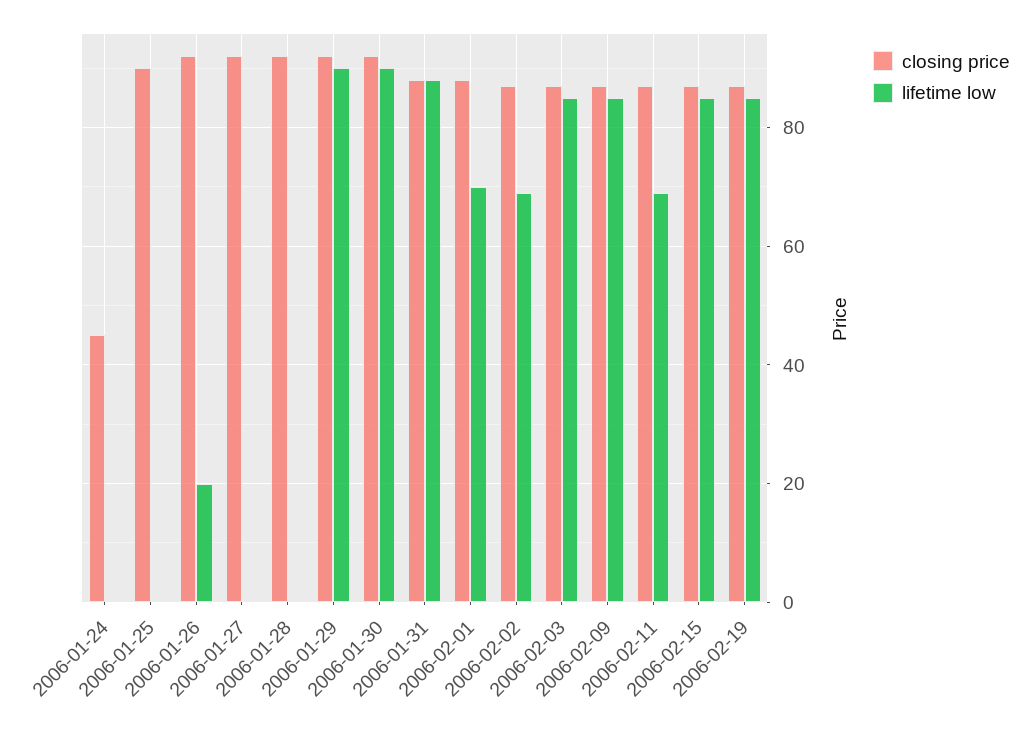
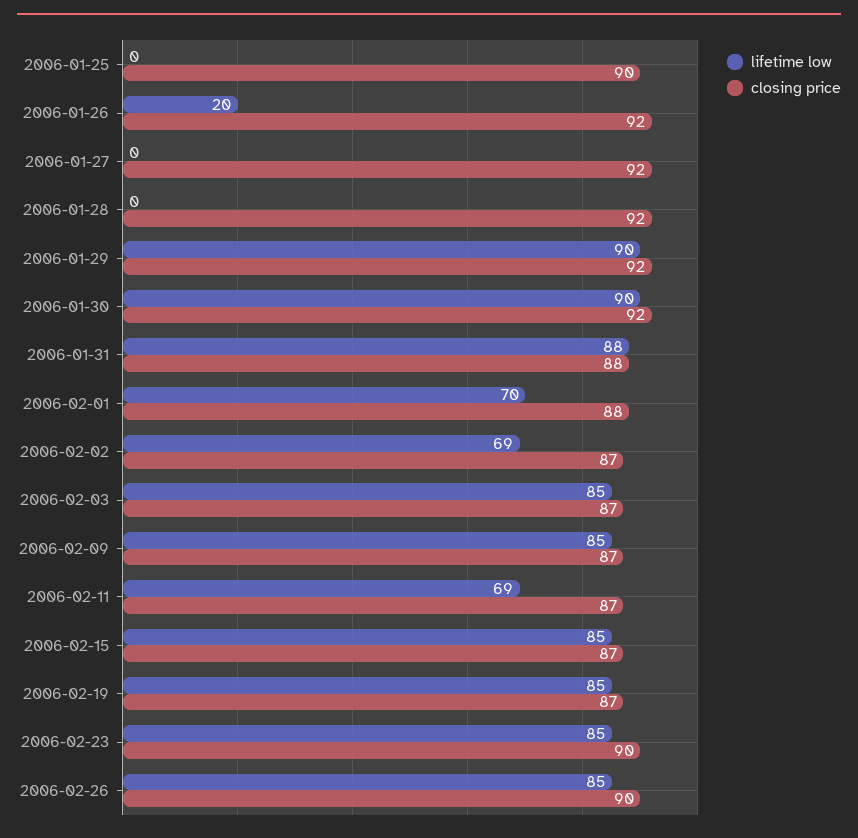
closing price, 2006-01-24: 45 -> none
lifetime low, 2006-01-24: 0 -> none
lifetime low, 2006-02-23: none -> 85
closing price, 2006-02-23: none -> 90
lifetime low, 2006-02-26: none -> 85
closing price, 2006-02-26: none -> 90

